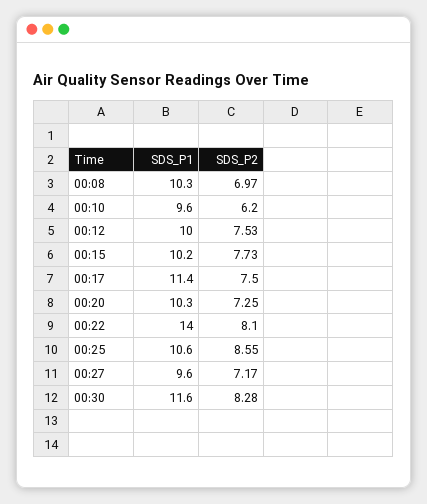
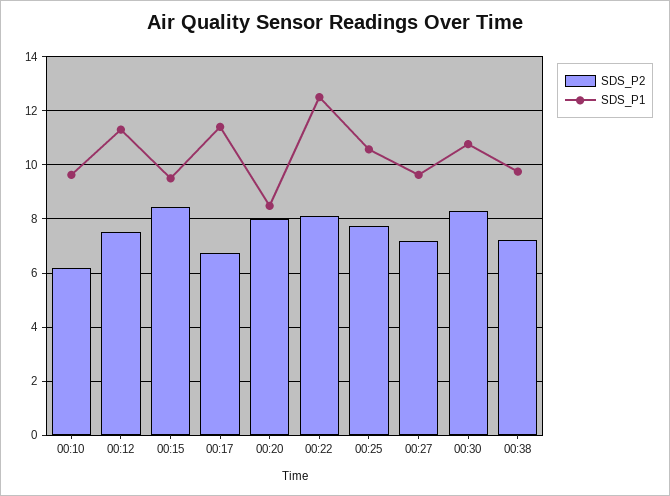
SDS_P1, 00:08: 10.3 -> none
SDS_P2, 00:08: 6.97 -> none
SDS_P1, 00:12: 10 -> 11.25
SDS_P1, 00:15: 10.2 -> 9.5
SDS_P2, 00:15: 7.73 -> 8.5
SDS_P2, 00:17: 7.5 -> 6.75
SDS_P1, 00:20: 10.3 -> 8.5
SDS_P2, 00:20: 7.25 -> 8
SDS_P1, 00:22: 14 -> 12.5
SDS_P2, 00:25: 8.55 -> 7.75
SDS_P1, 00:30: 11.6 -> 10.75
SDS_P2, 00:38: none -> 7.25
SDS_P1, 00:38: none -> 9.75

